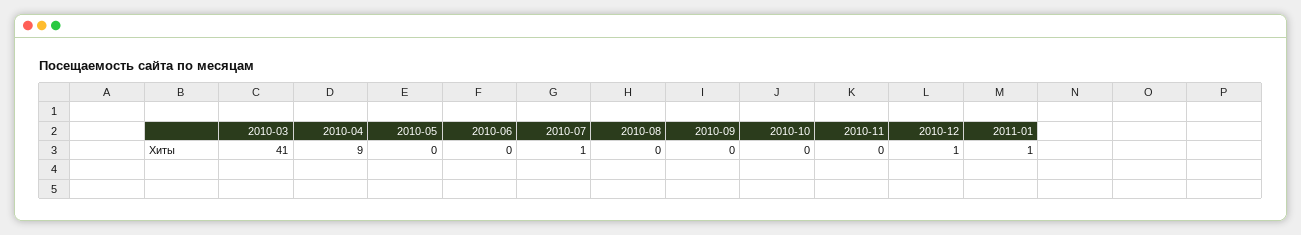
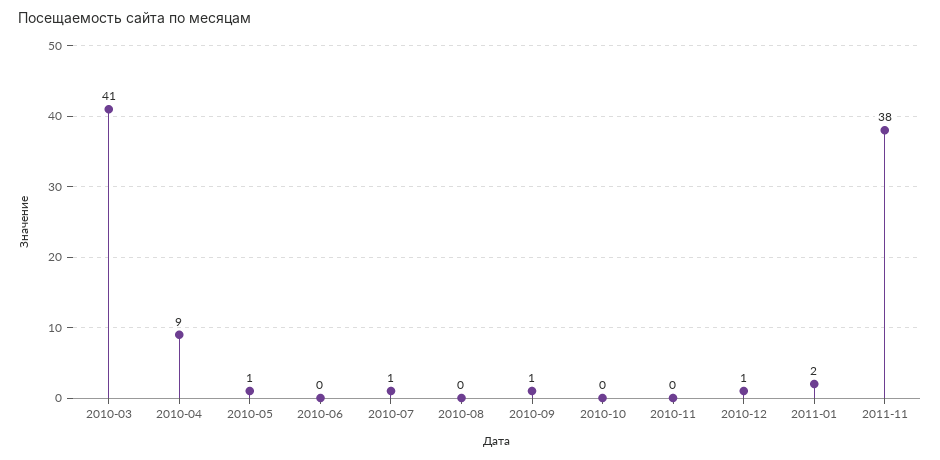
2010-05: 0 -> 1
2010-09: 0 -> 1
2011-01: 1 -> 2
2011-11: none -> 38

